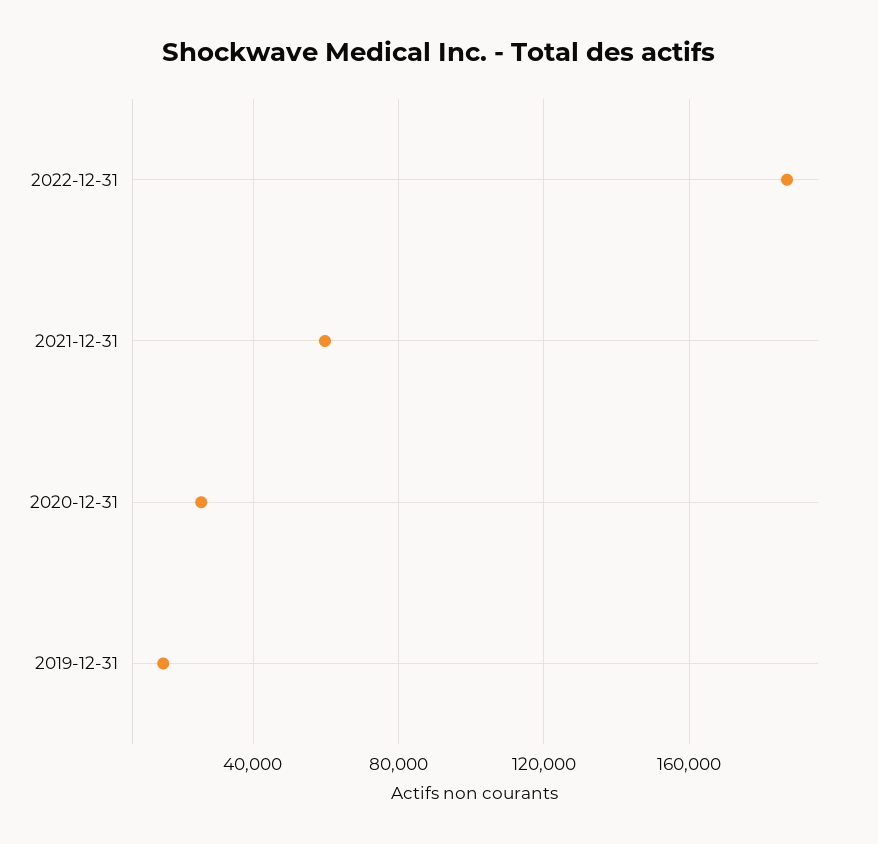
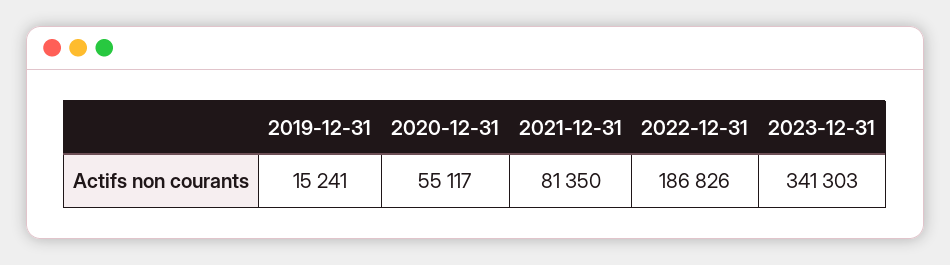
2021-12-31: 60000 -> 81350
2020-12-31: 25000 -> 55117
2023-12-31: none -> 341303

